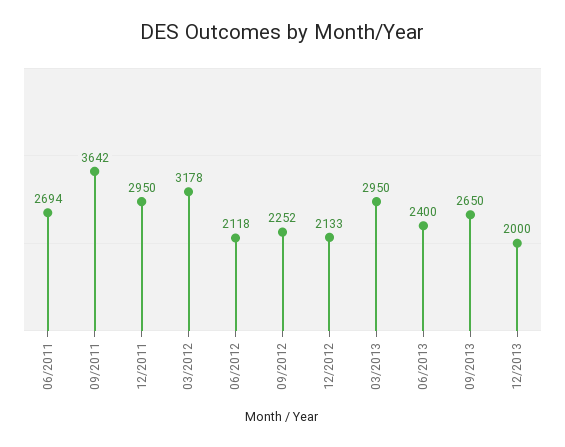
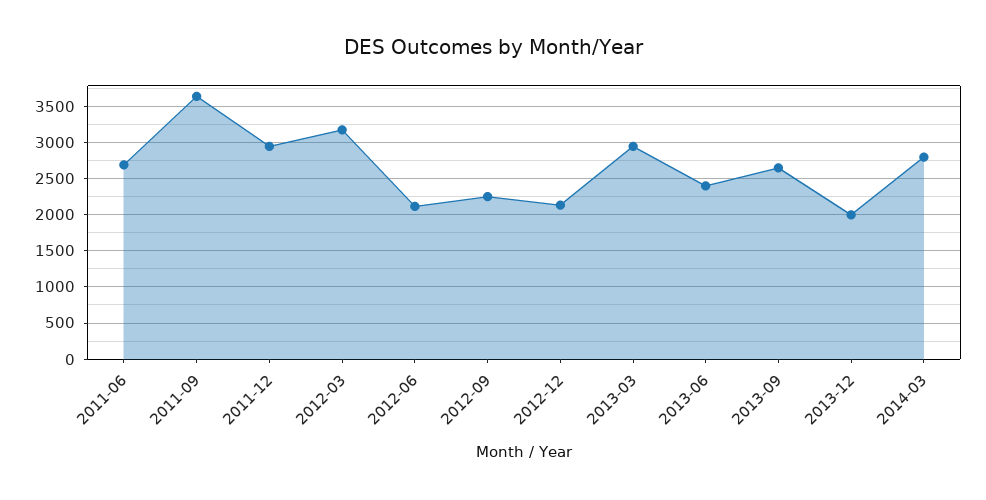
2014-03: none -> 2800

